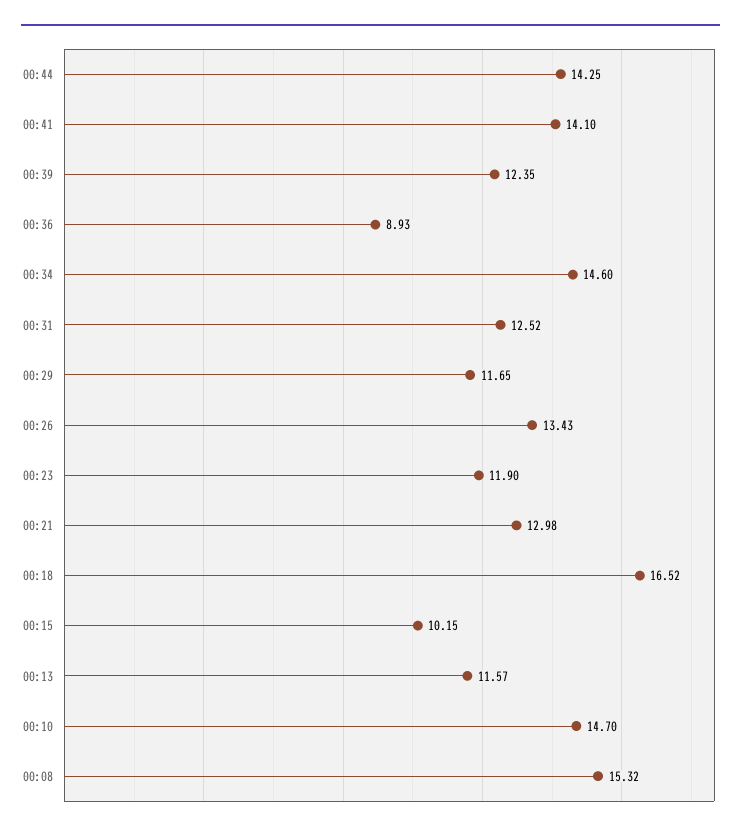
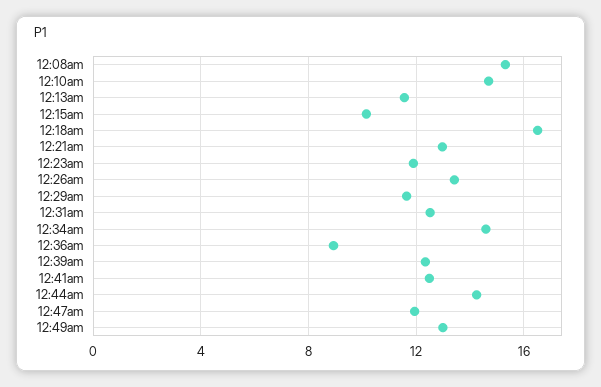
00:41: 14.1 -> 12.5
12:47am: none -> 12
12:49am: none -> 13

